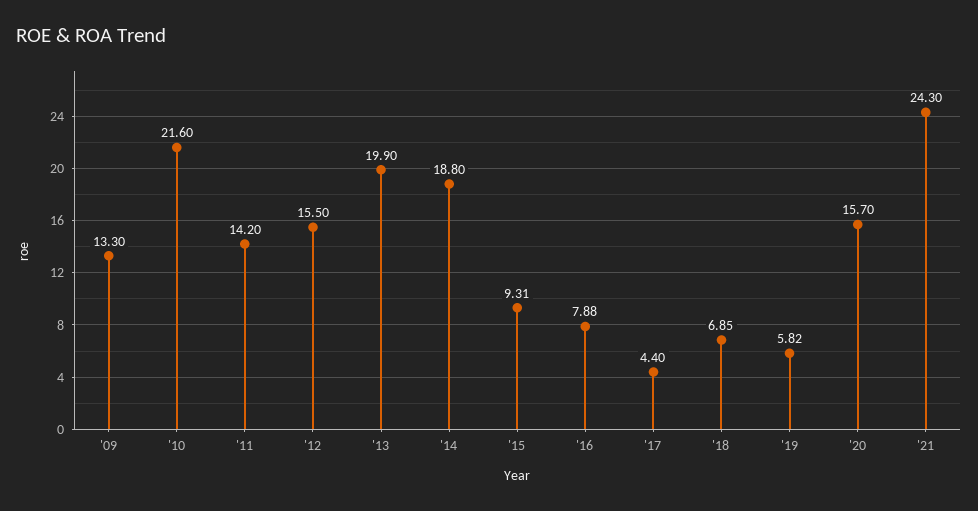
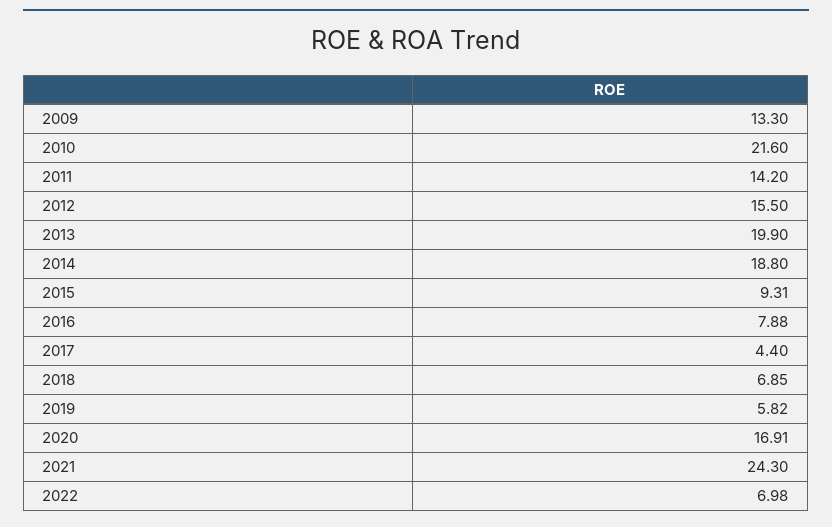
'20: 15.7 -> 16.91
2022: none -> 6.98

